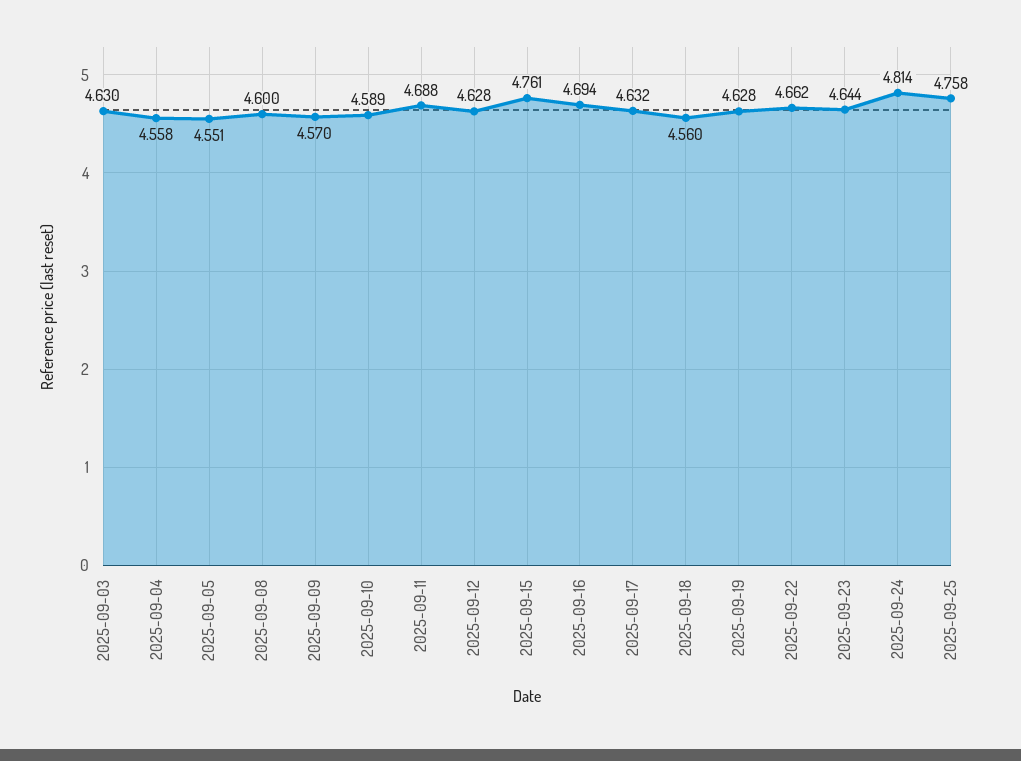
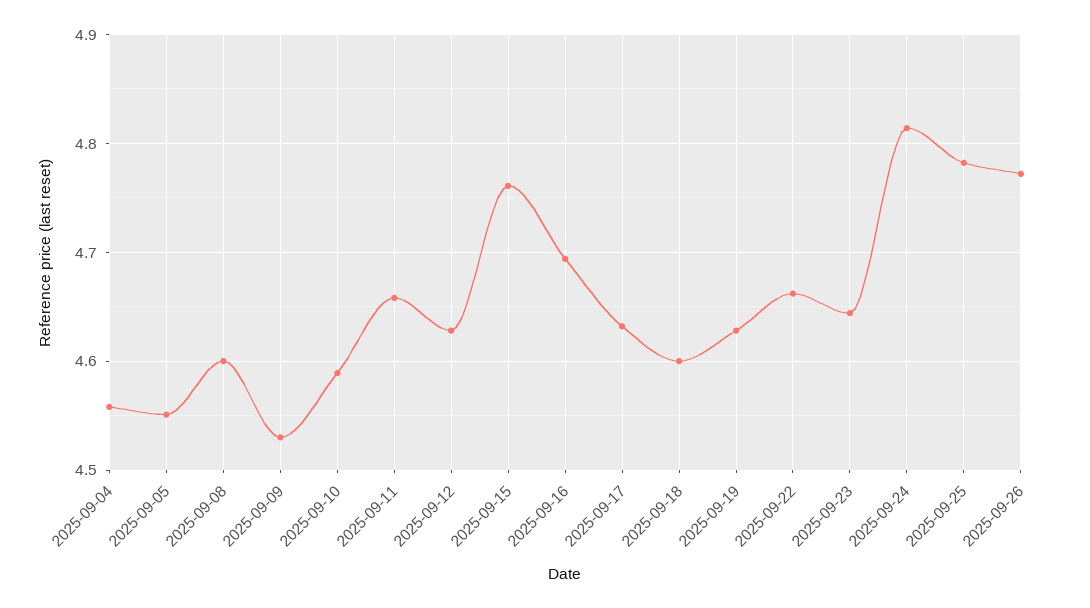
2025-09-03: 4.63 -> none
2025-09-09: 4.57 -> 4.53
2025-09-11: 4.688 -> 4.66
2025-09-18: 4.56 -> 4.6
2025-09-25: 4.758 -> 4.78
2025-09-26: none -> 4.77

